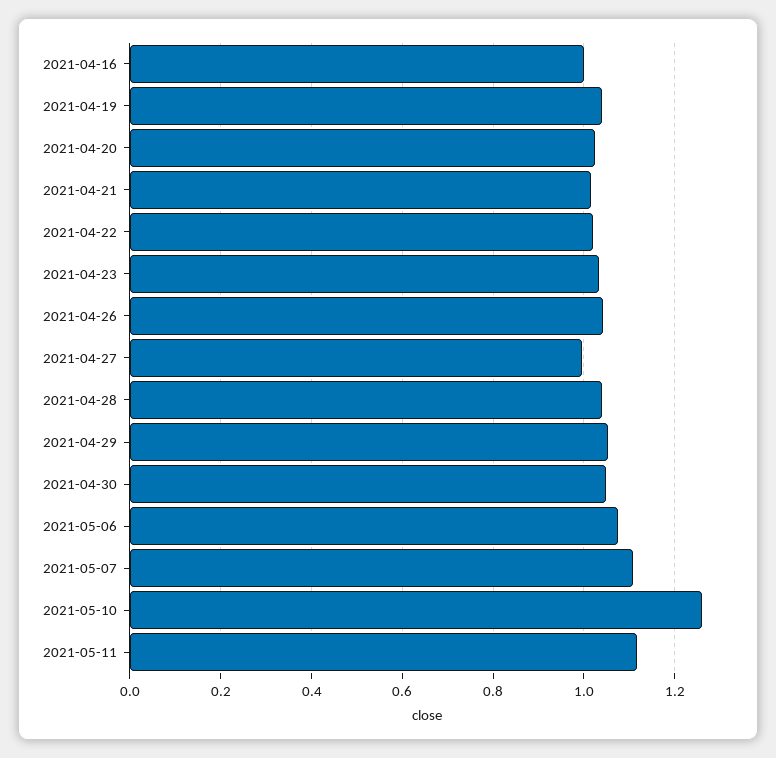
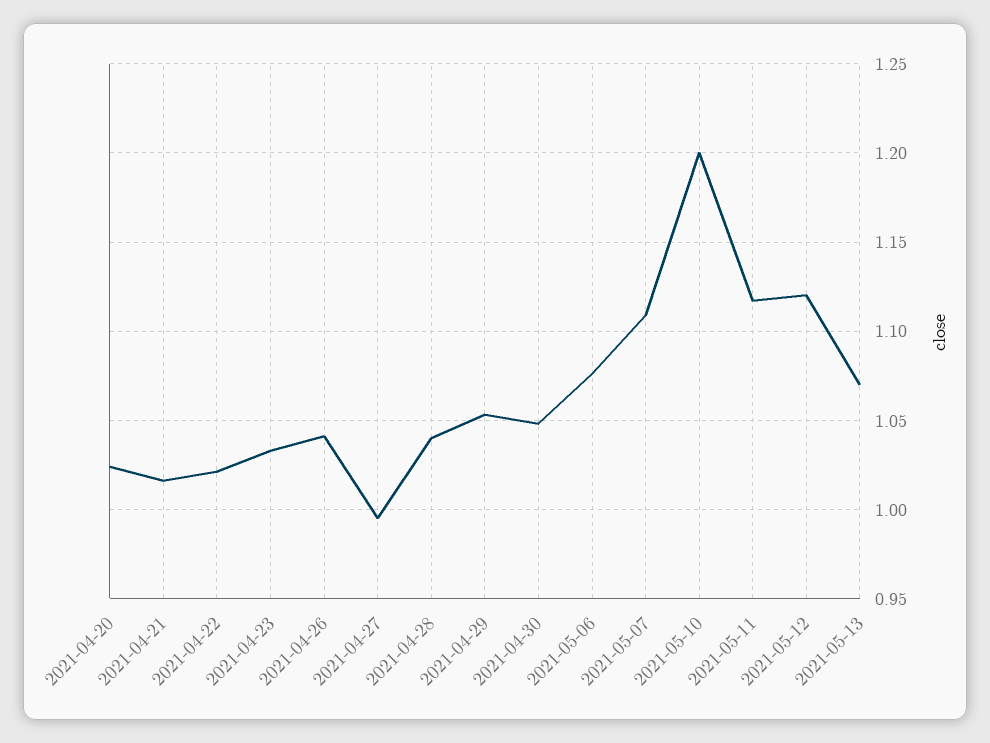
2021-04-16: 1 -> none
2021-04-19: 1.04 -> none
2021-05-10: 1.26 -> 1.2
2021-05-12: none -> 1.12
2021-05-13: none -> 1.07

